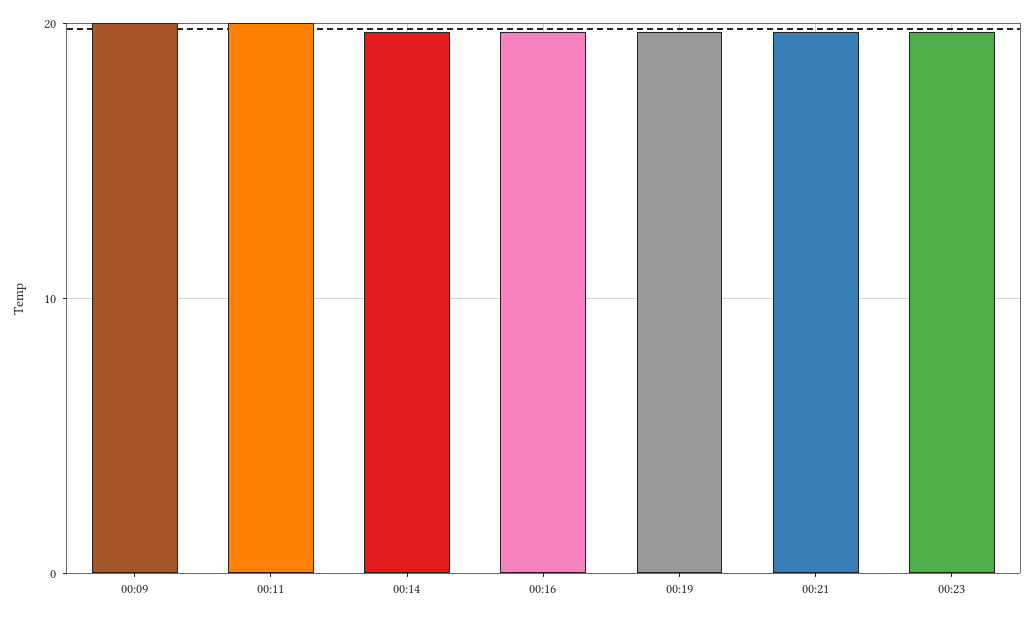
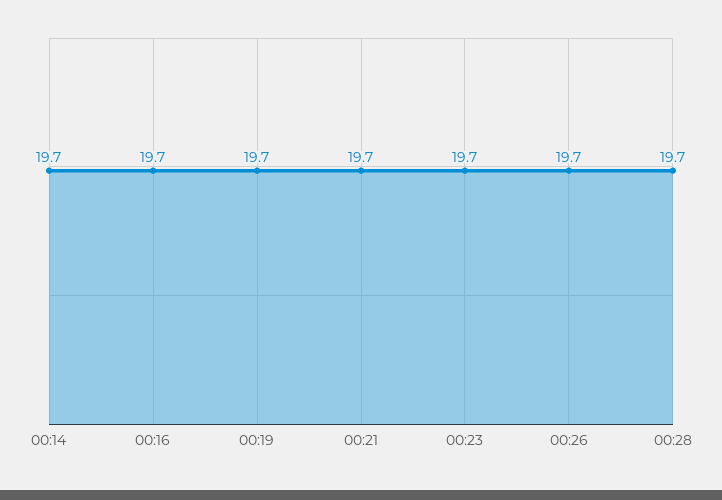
00:09: 20 -> none
00:11: 20 -> none
00:26: none -> 19.7
00:28: none -> 19.7

